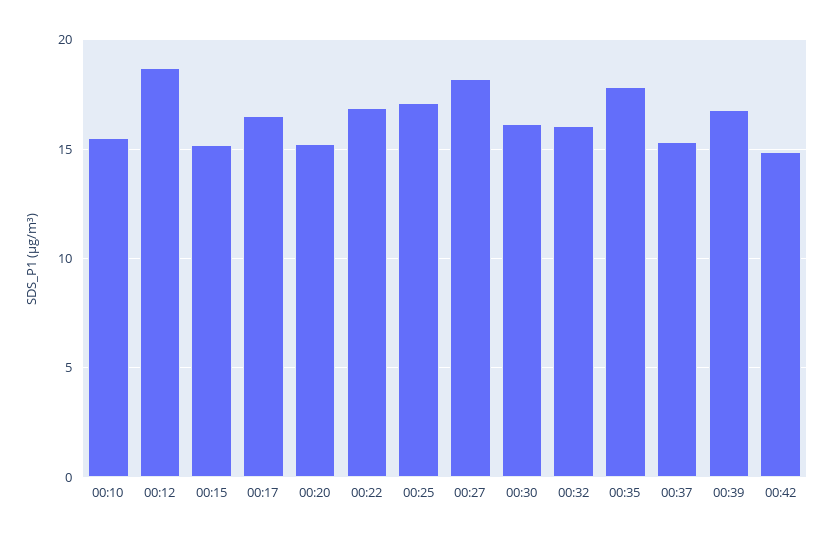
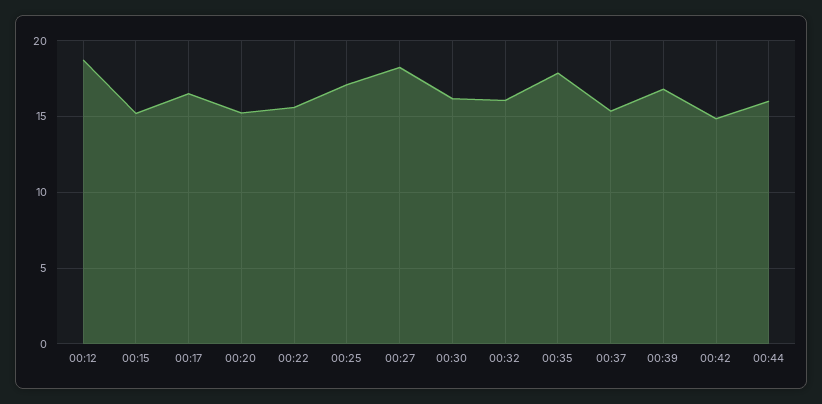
00:10: 15.5 -> none
00:22: 17 -> 15.5
00:44: none -> 16

